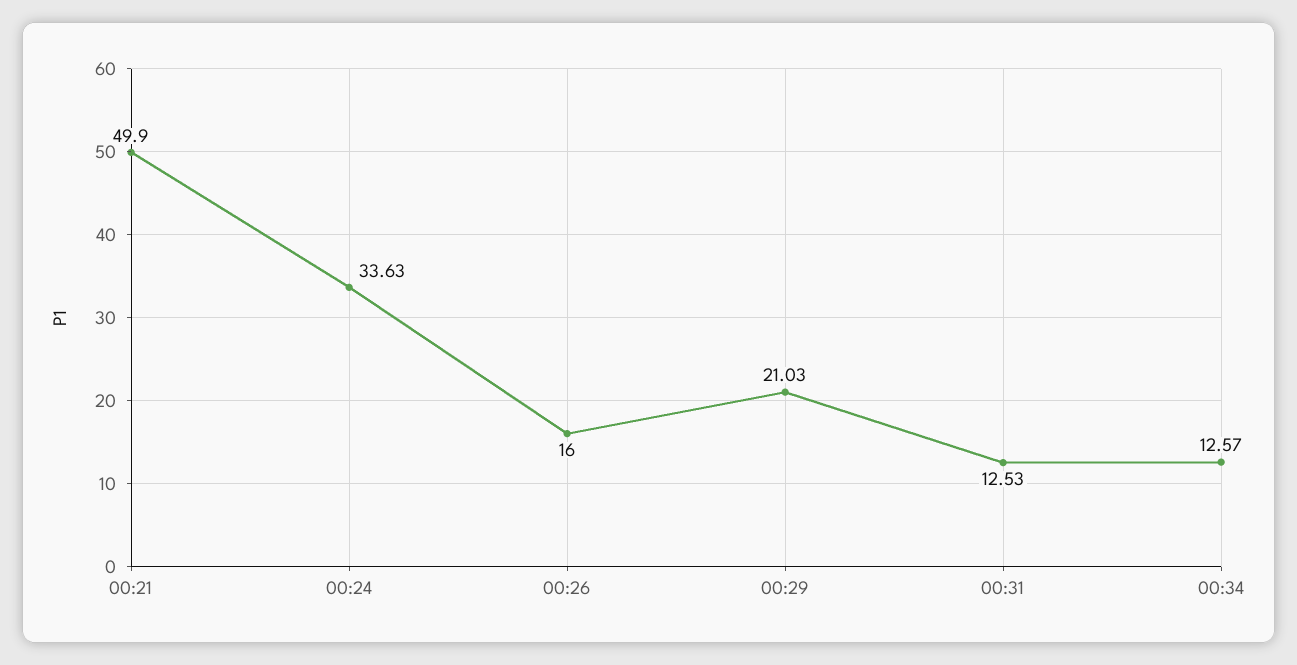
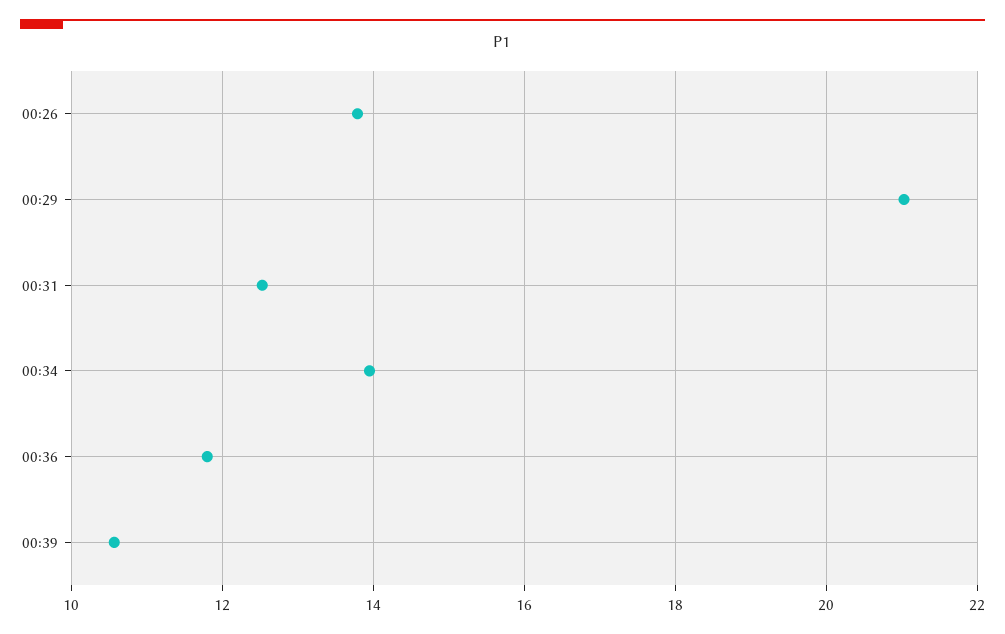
00:21: 49.9 -> none
00:24: 33.63 -> none
00:26: 16 -> 13.8
00:34: 12.57 -> 14
00:36: none -> 11.8
00:39: none -> 10.6

